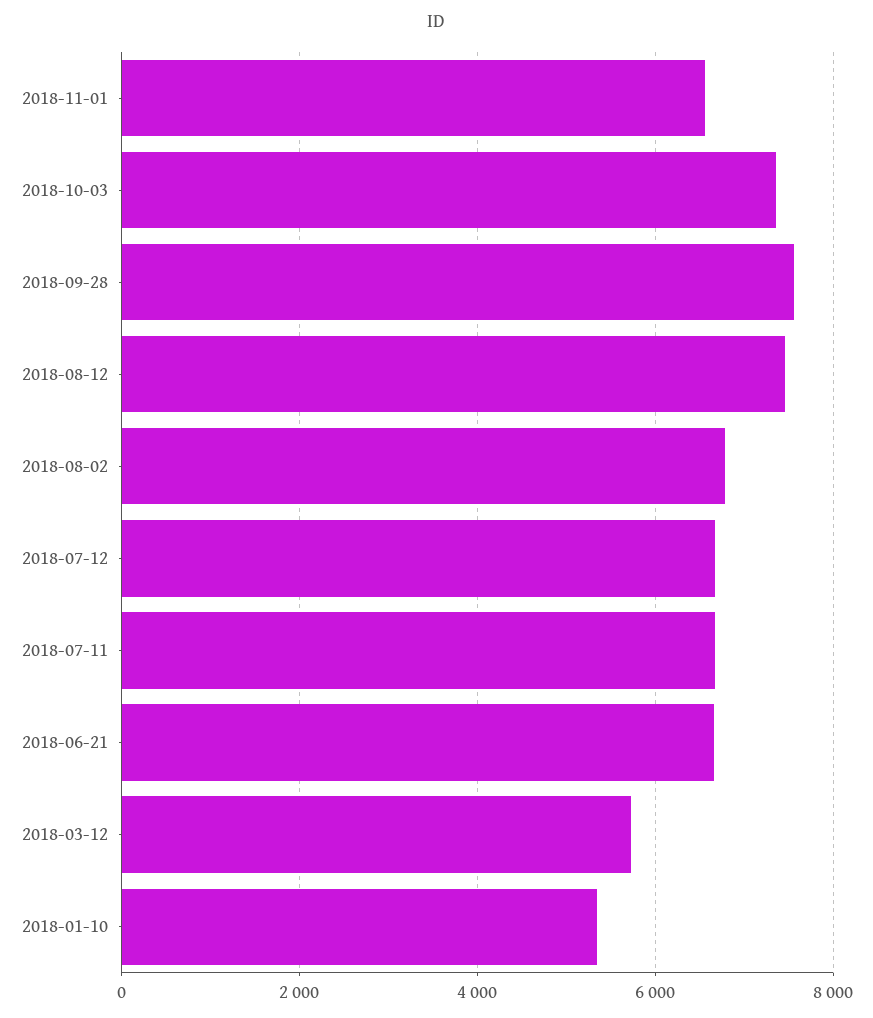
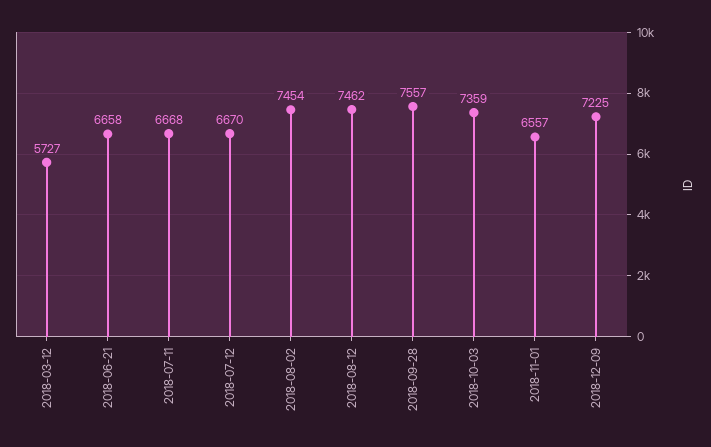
2018-08-02: 6800 -> 7454
2018-01-10: 5400 -> none
2018-12-09: none -> 7225

